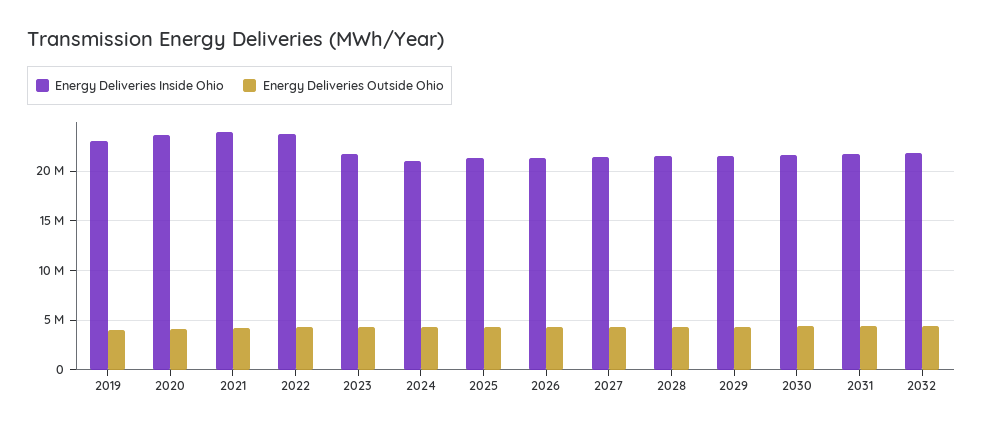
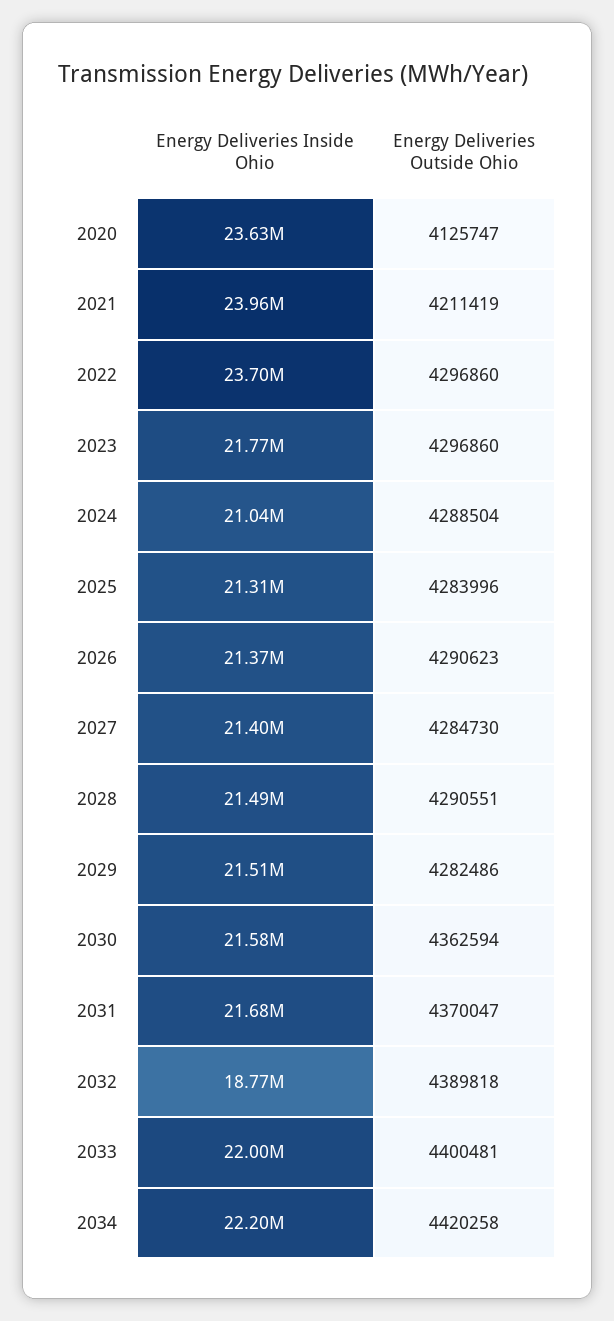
Energy Deliveries Inside Ohio, 2019: 23000000 -> none
Energy Deliveries Outside Ohio, 2019: 4000000 -> none
Energy Deliveries Inside Ohio, 2032: 22000000 -> 18770000
Energy Deliveries Inside Ohio, 2033: none -> 22000000
Energy Deliveries Outside Ohio, 2033: none -> 4400481
Energy Deliveries Inside Ohio, 2034: none -> 22200000
Energy Deliveries Outside Ohio, 2034: none -> 4420258

